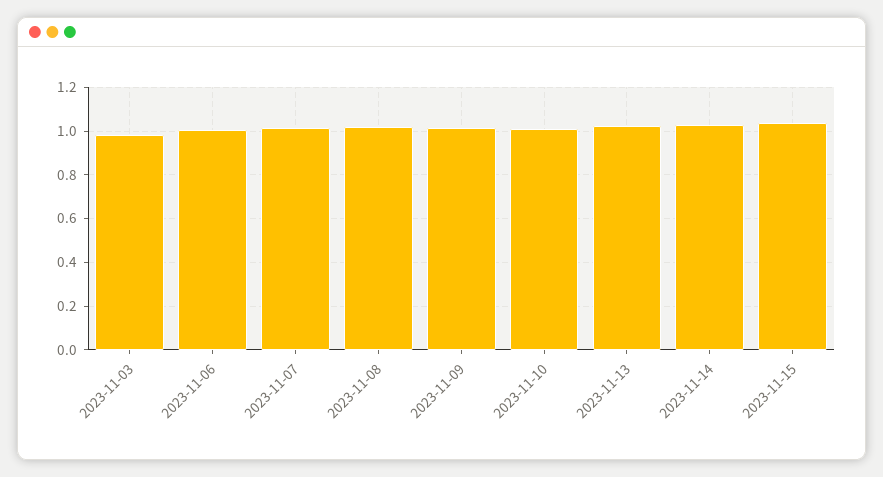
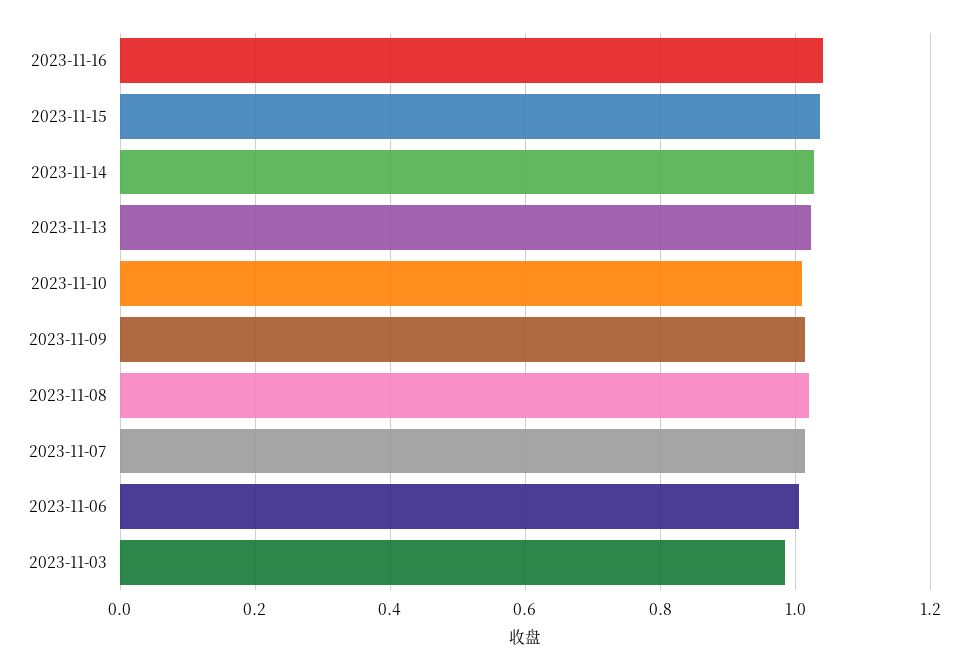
2023-11-16: none -> 1.04

